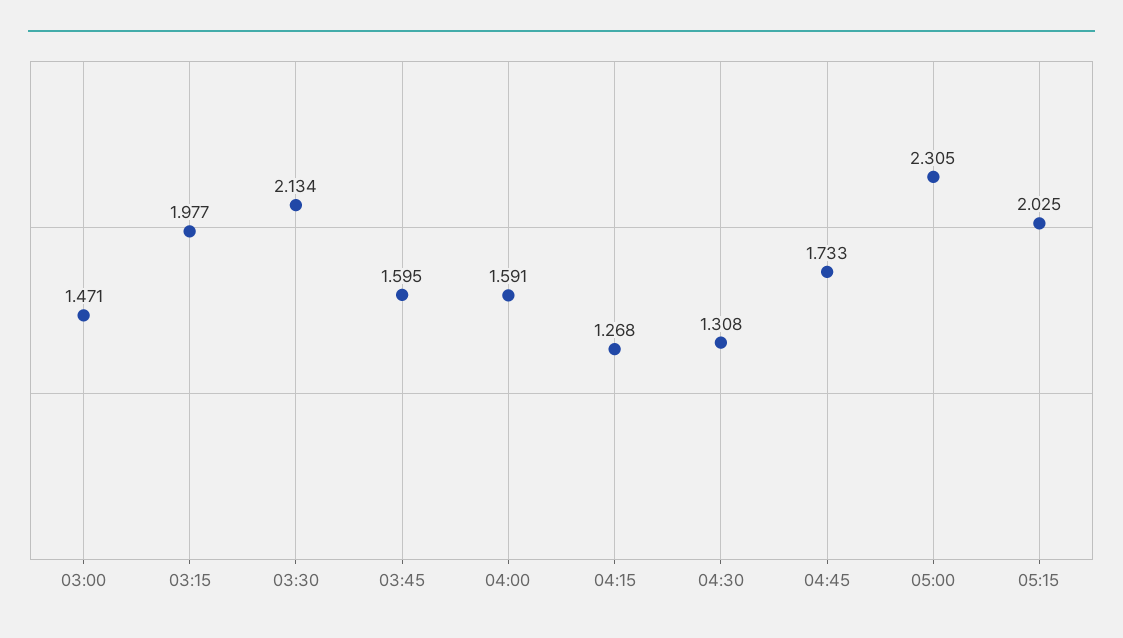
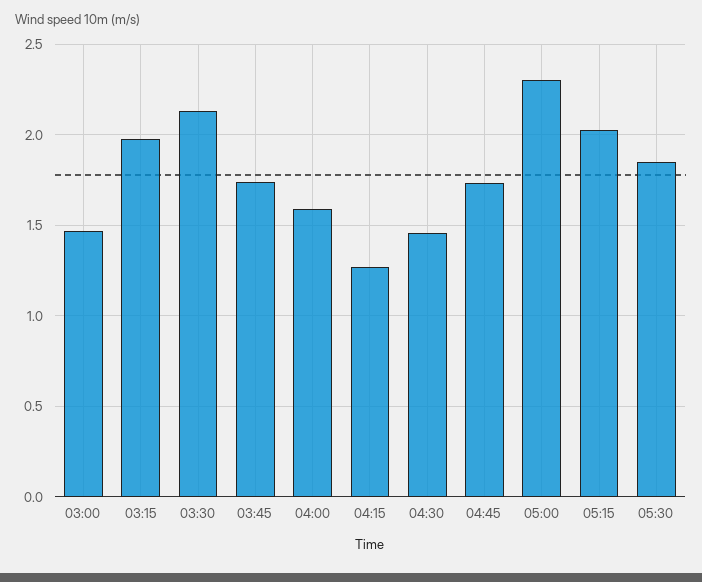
03:45: 1.595 -> 1.75
04:30: 1.308 -> 1.45
05:30: none -> 1.85

